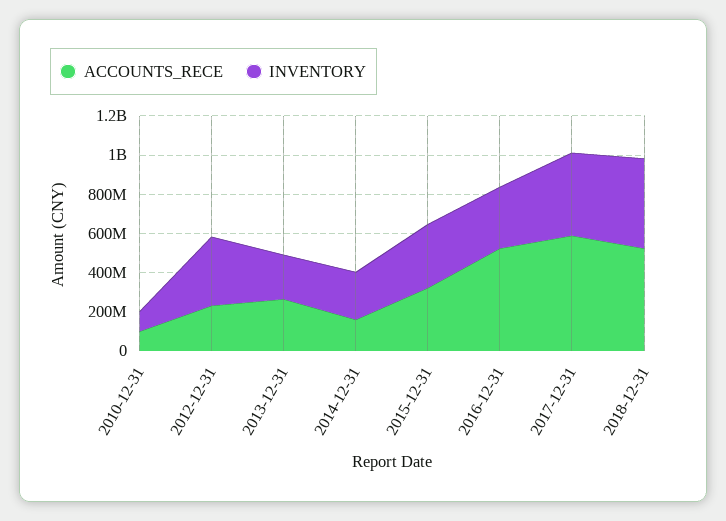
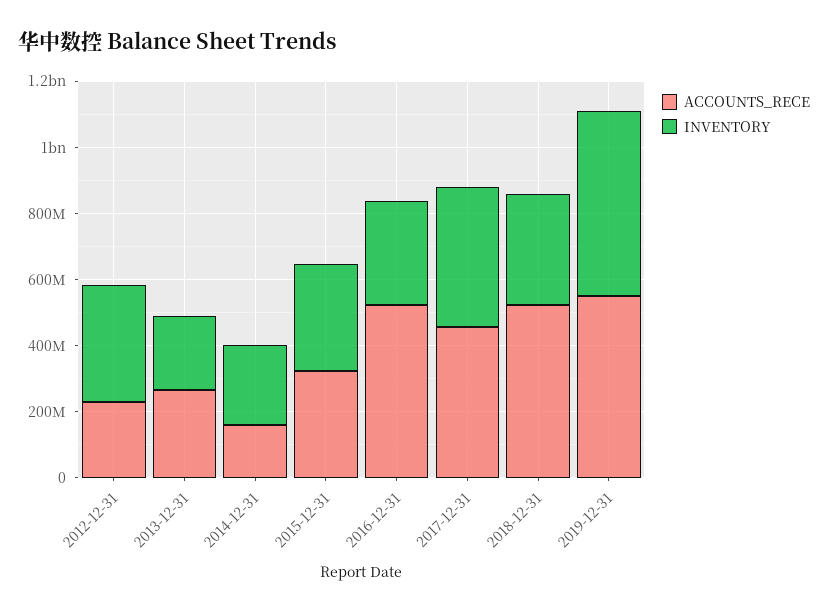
ACCOUNTS_RECE, 2010-12-31: 100000000 -> none
INVENTORY, 2010-12-31: 100000000 -> none
ACCOUNTS_RECE, 2017-12-31: 600000000 -> 450000000
INVENTORY, 2018-12-31: 450000000 -> 350000000
ACCOUNTS_RECE, 2019-12-31: none -> 550000000
INVENTORY, 2019-12-31: none -> 550000000

